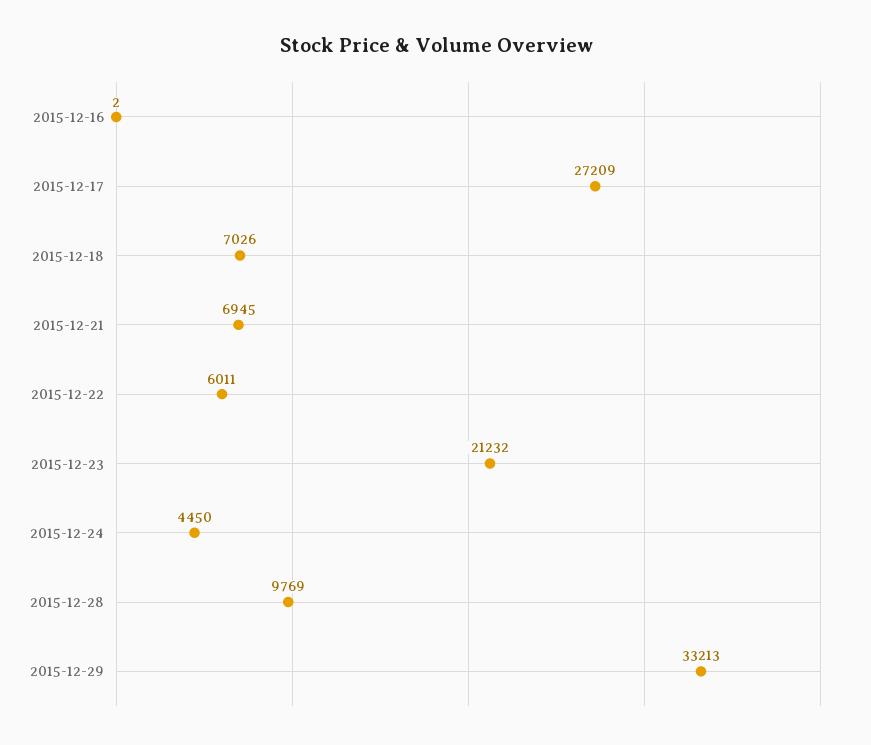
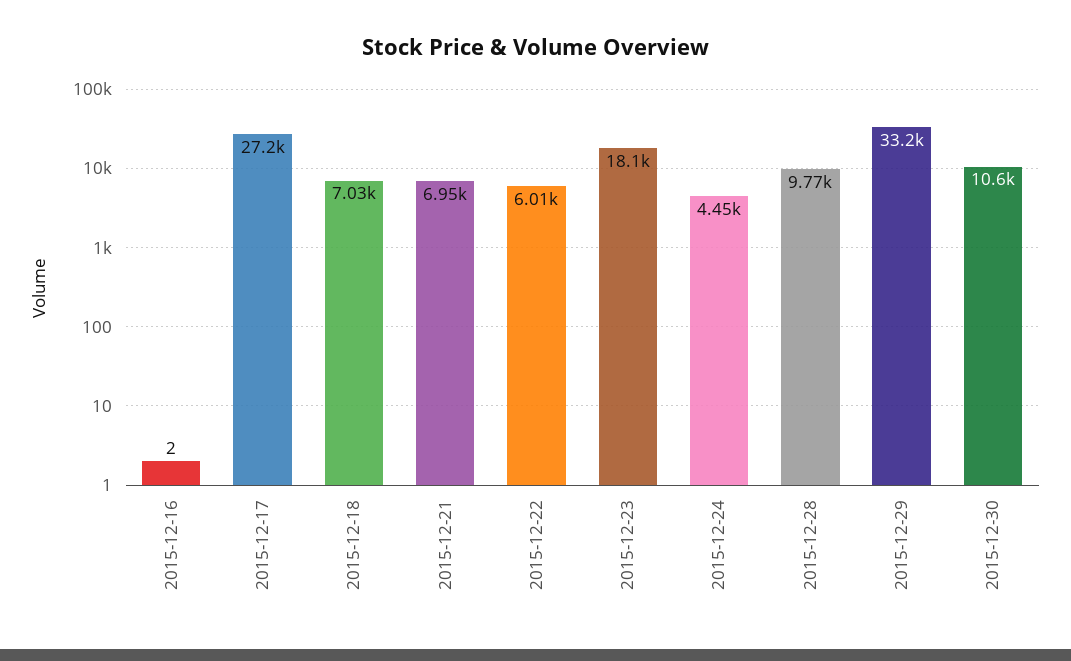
2015-12-23: 21232 -> 18100
2015-12-30: none -> 10600

